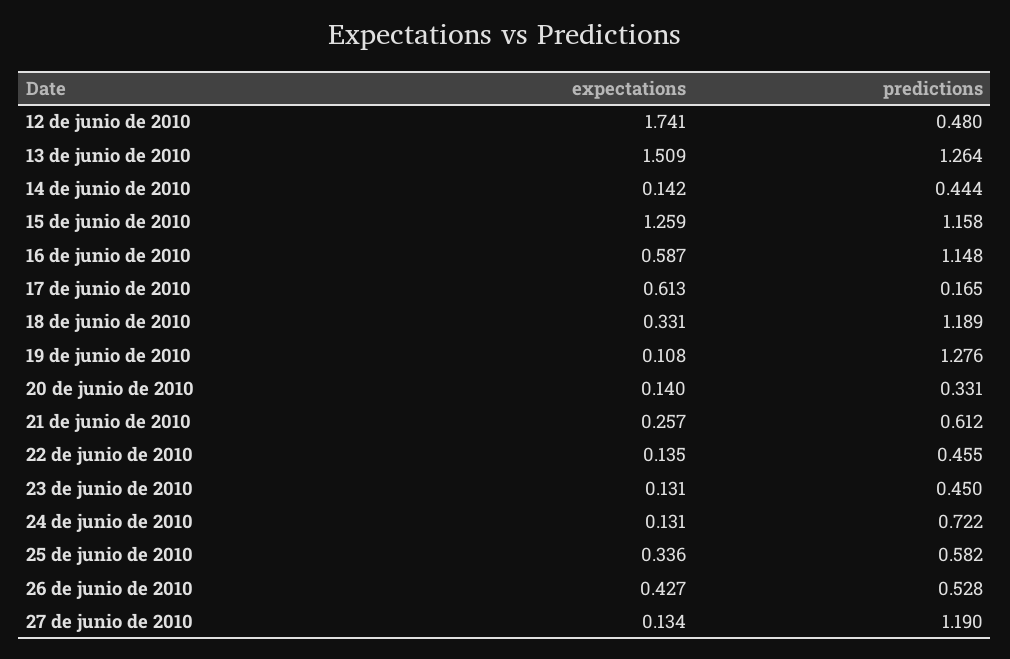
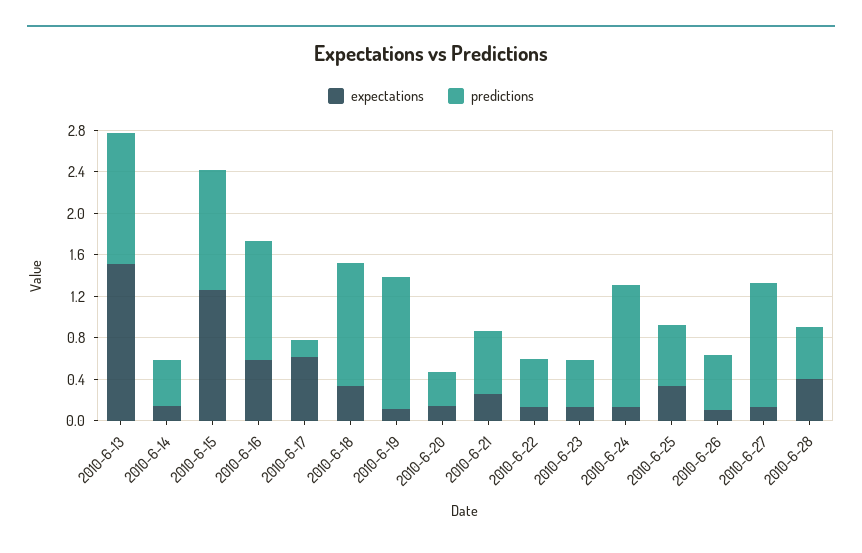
expectations, 12 de junio de 2010: 1.741 -> none
predictions, 12 de junio de 2010: 0.48 -> none
predictions, 24 de junio de 2010: 0.722 -> 1.2
expectations, 26 de junio de 2010: 0.427 -> 0.1
expectations, 2010-6-28: none -> 0.4
predictions, 2010-6-28: none -> 0.5

